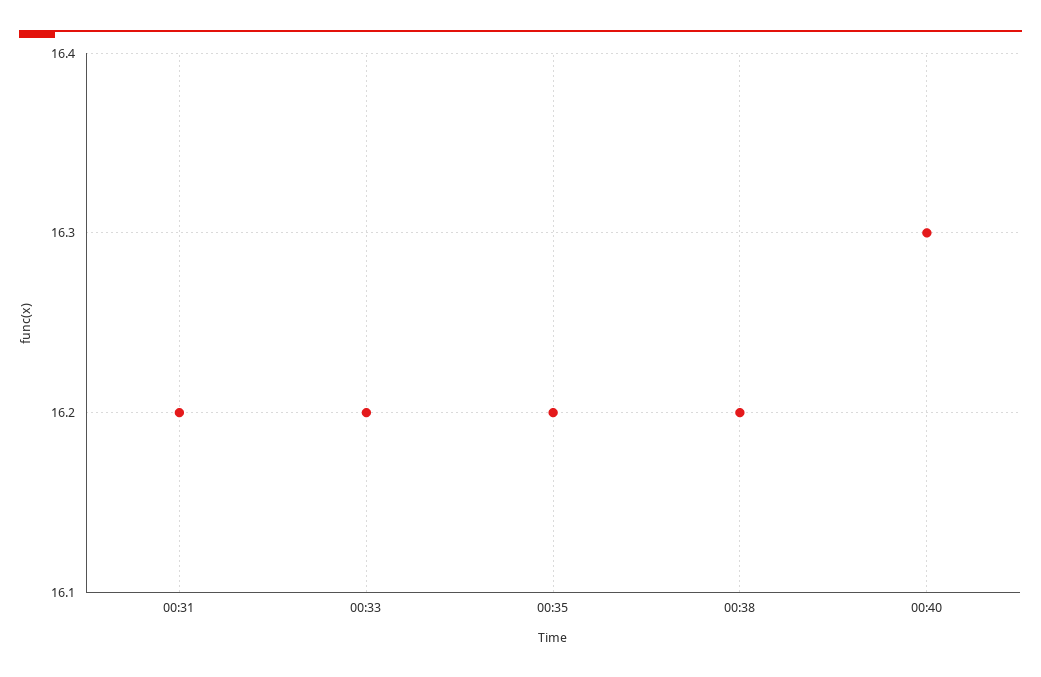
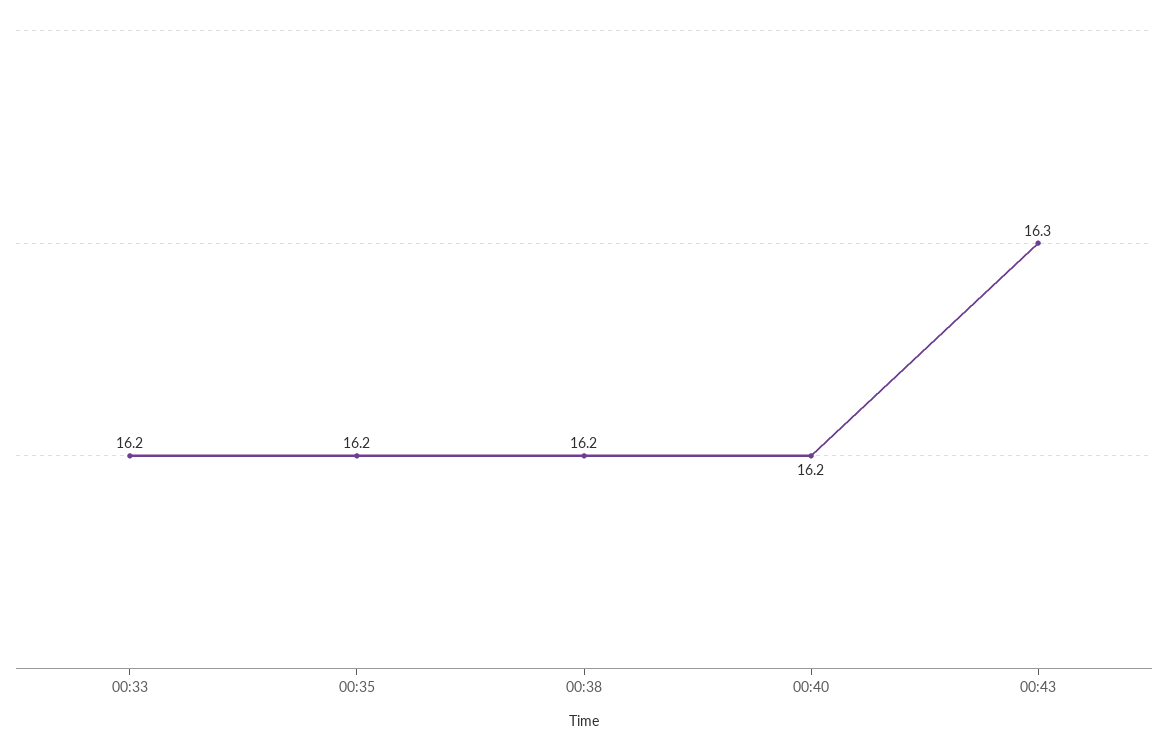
00:31: 16.2 -> none
00:40: 16.3 -> 16.2
00:43: none -> 16.3

